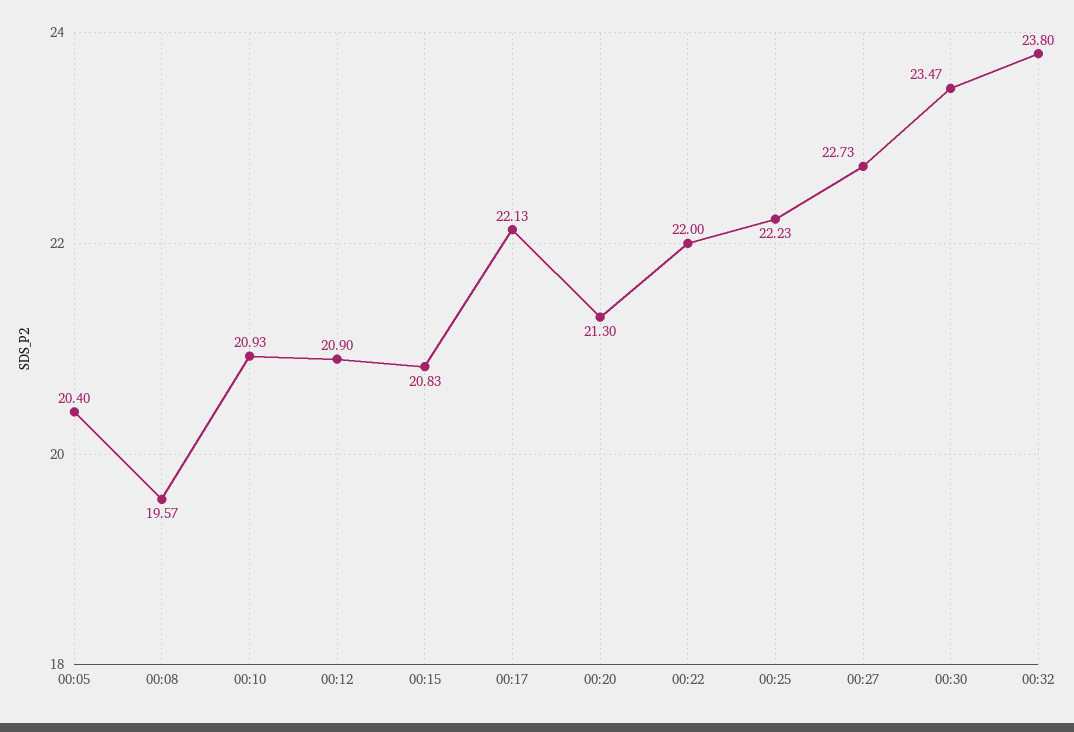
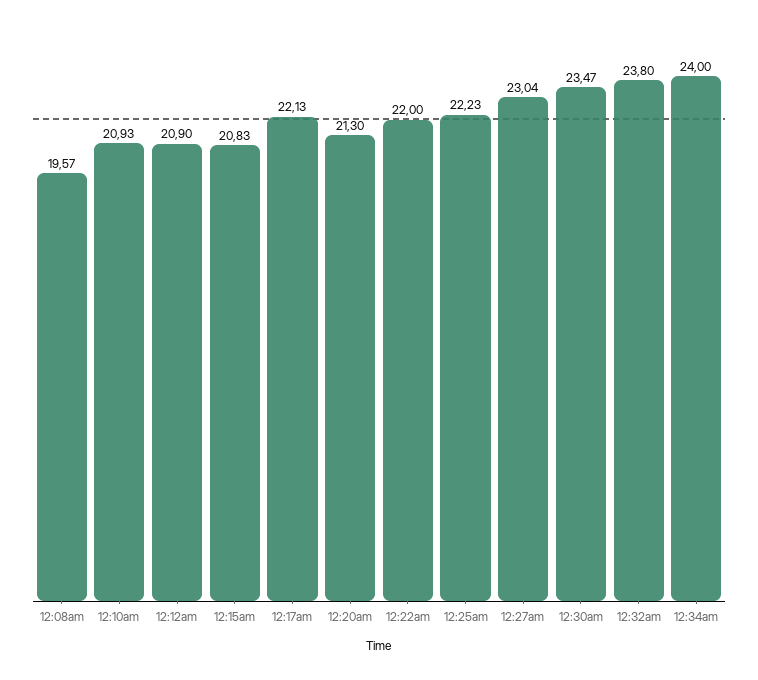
00:05: 20.4 -> none
00:27: 22.73 -> 23.04
12:34am: none -> 24

